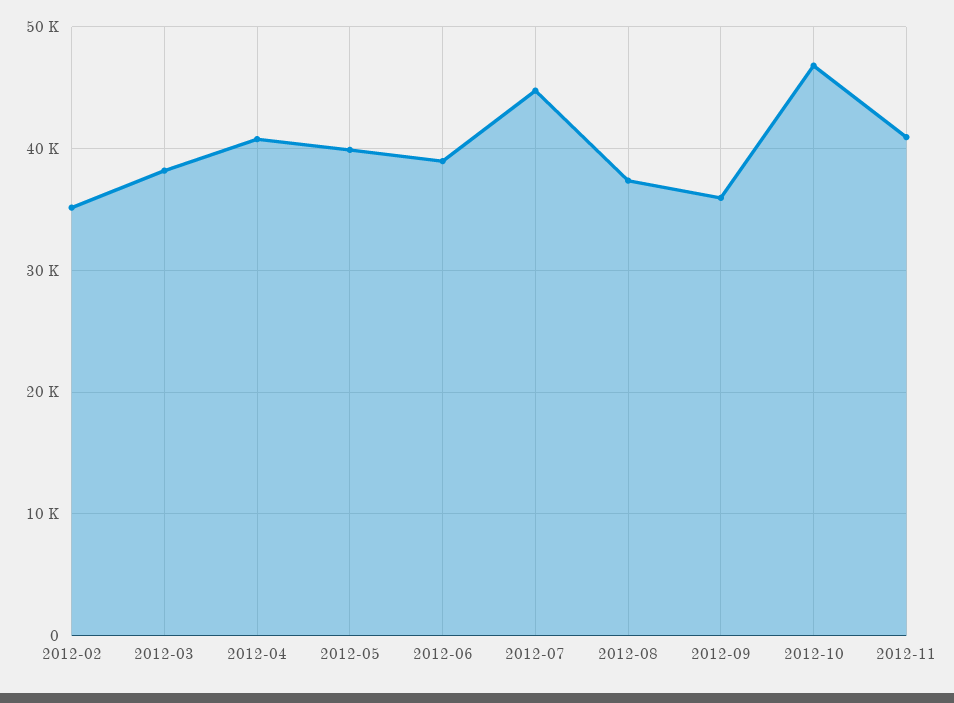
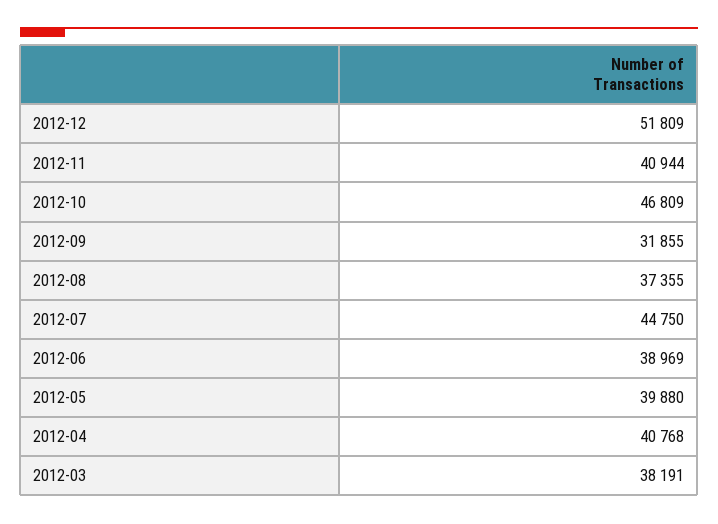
2012-02: 35000 -> none
2012-09: 36000 -> 31855
2012-12: none -> 51809

